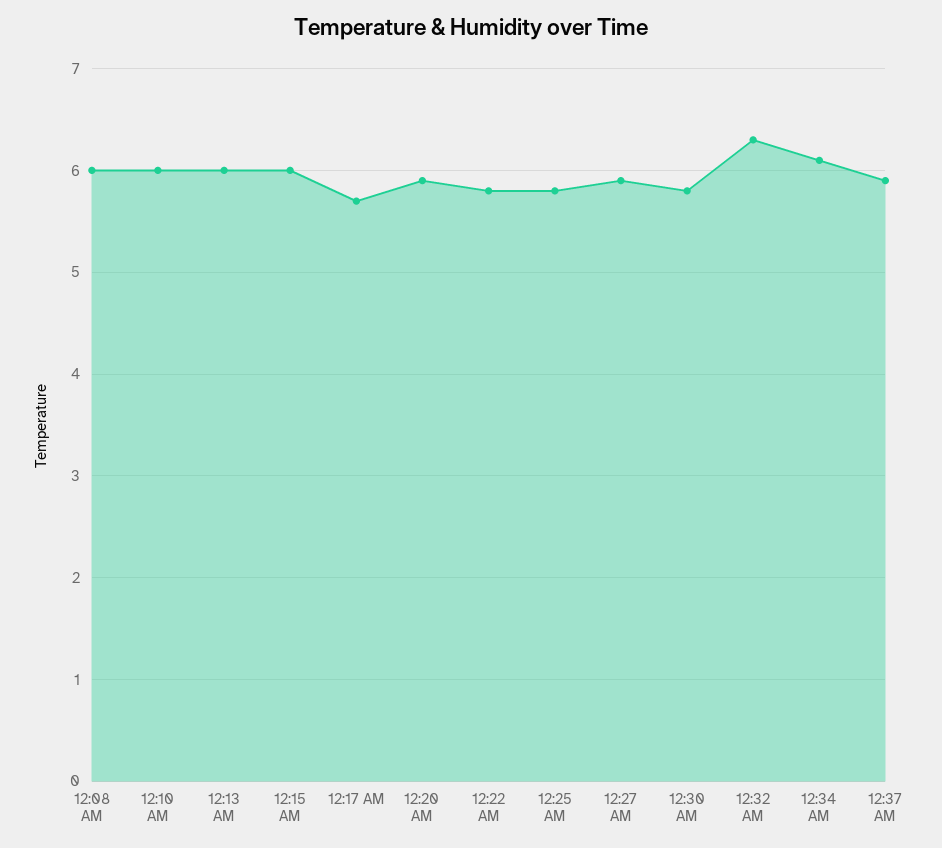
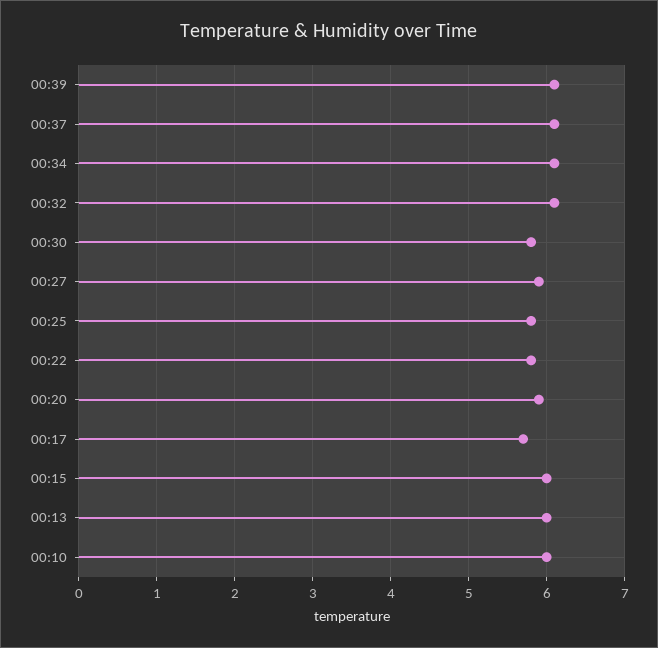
12:08 AM: 6 -> none
12:32 AM: 6.3 -> 6.1
12:37 AM: 5.9 -> 6.1
00:39: none -> 6.1

